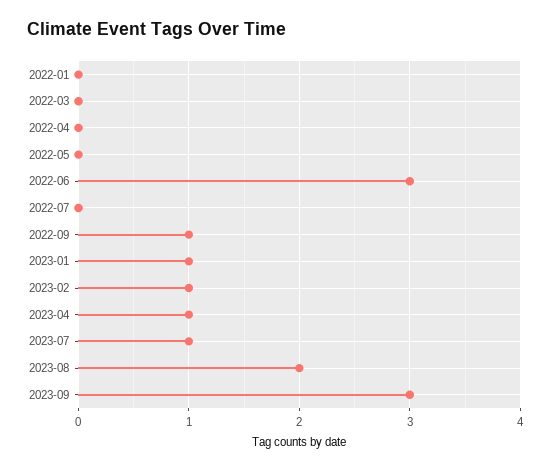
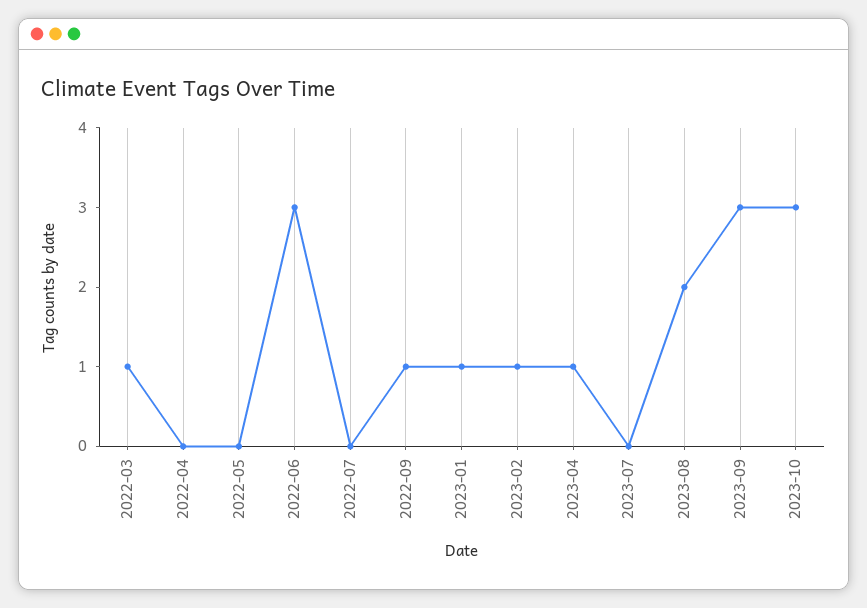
2022-01: 0 -> none
2022-03: 0 -> 1
2023-07: 1 -> 0
2023-10: none -> 3

